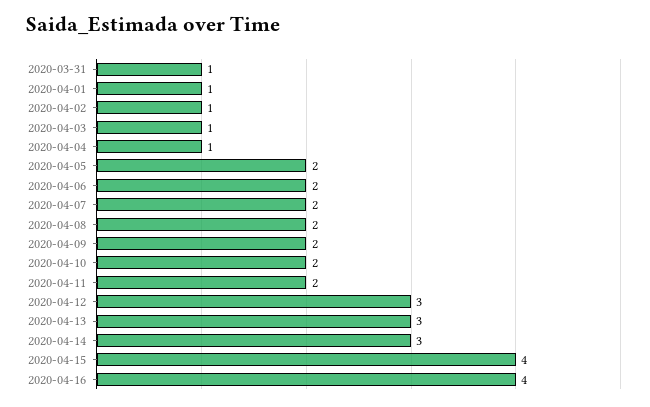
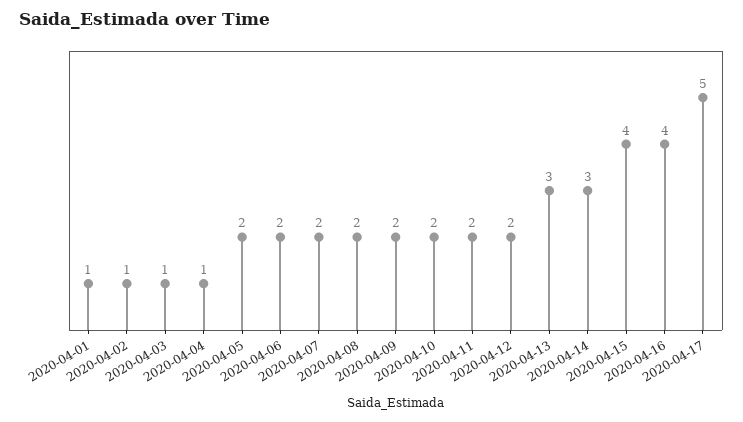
2020-03-31: 1 -> none
2020-04-12: 3 -> 2
2020-04-17: none -> 5

